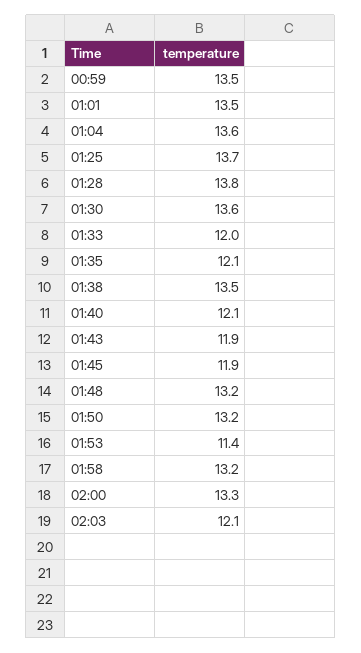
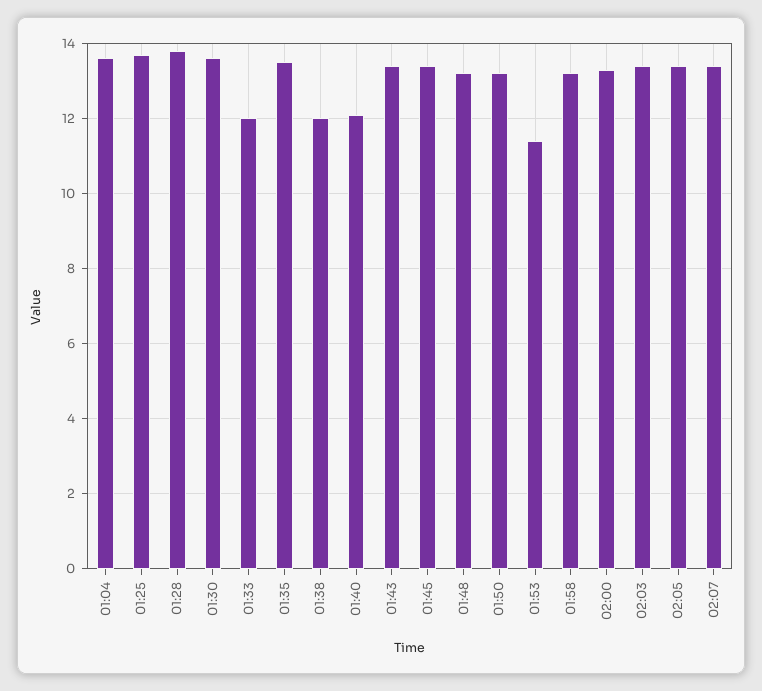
00:59: 13.5 -> none
01:01: 13.5 -> none
01:35: 12.1 -> 13.5
01:38: 13.5 -> 12
01:43: 11.9 -> 13.5
01:45: 11.9 -> 13.5
02:03: 12.1 -> 13.5
02:05: none -> 13.5
02:07: none -> 13.5

